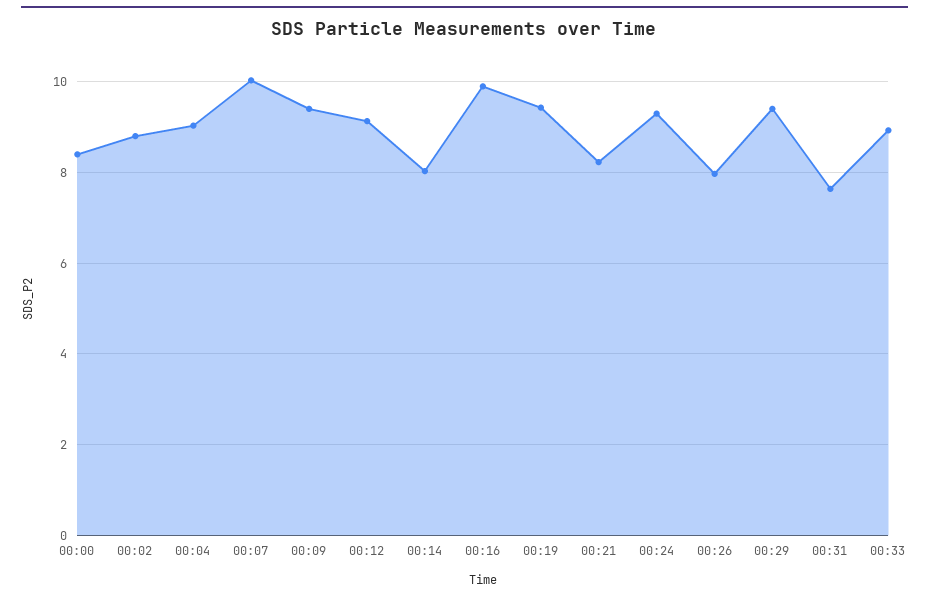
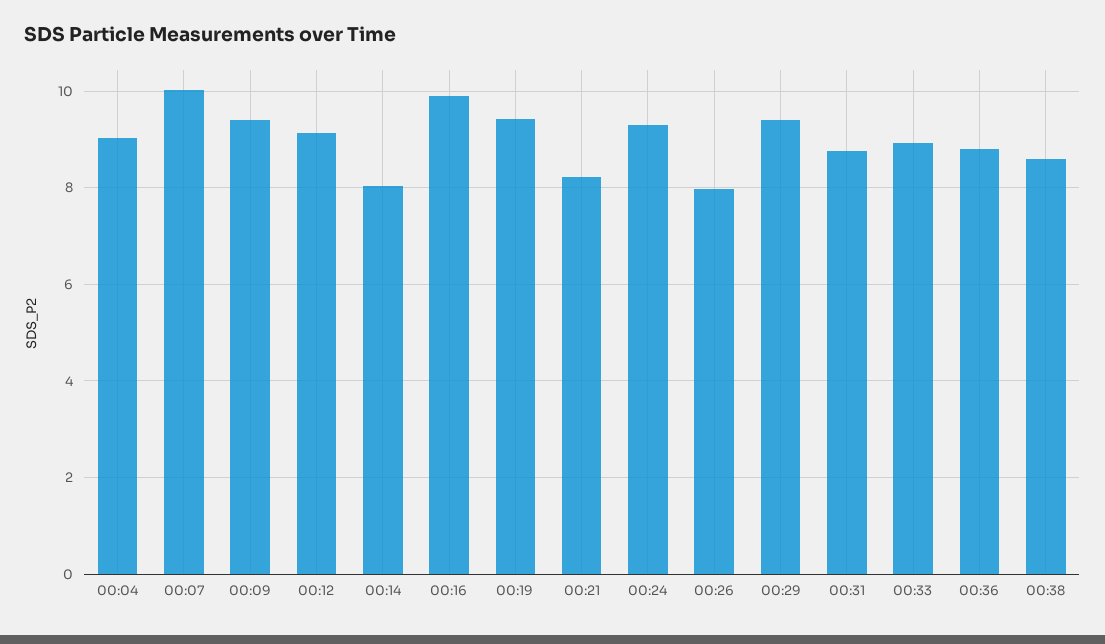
00:00: 8.4 -> none
00:02: 8.8 -> none
00:31: 7.6 -> 8.8
00:36: none -> 8.8
00:38: none -> 8.6

